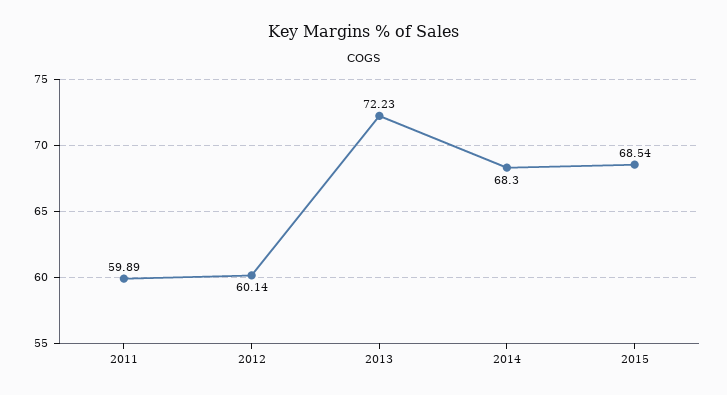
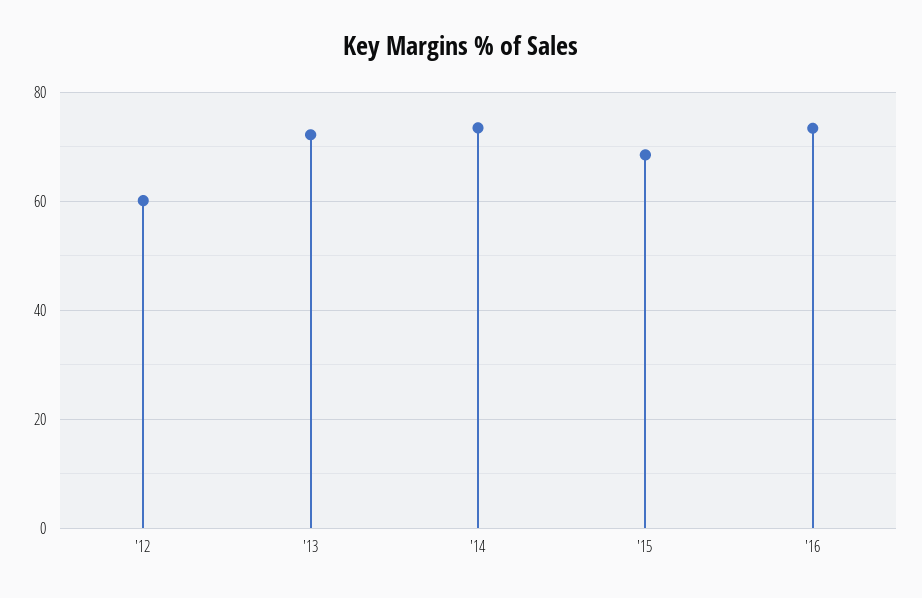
2011: 59.89 -> none
2014: 68.3 -> 74
'16: none -> 74

